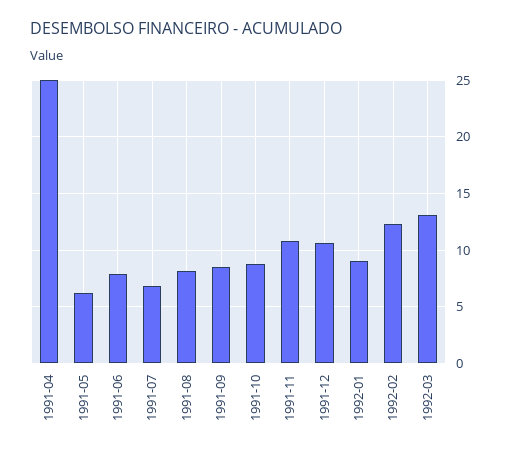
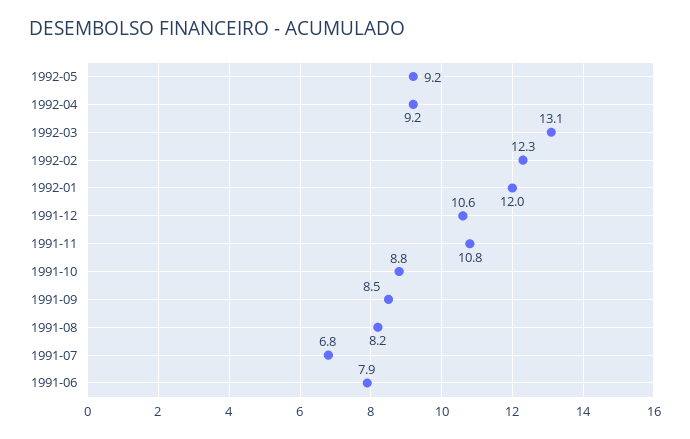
1991-04: 25 -> none
1991-05: 6 -> none
1992-01: 9 -> 12
1992-05: none -> 9.2
1992-04: none -> 9.2

